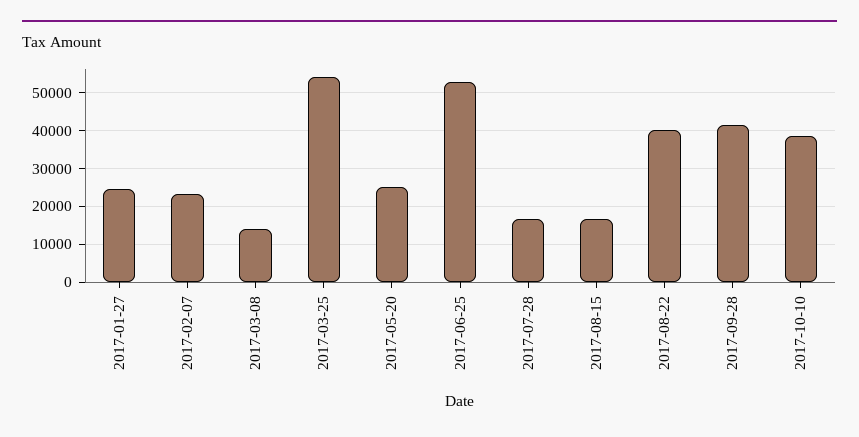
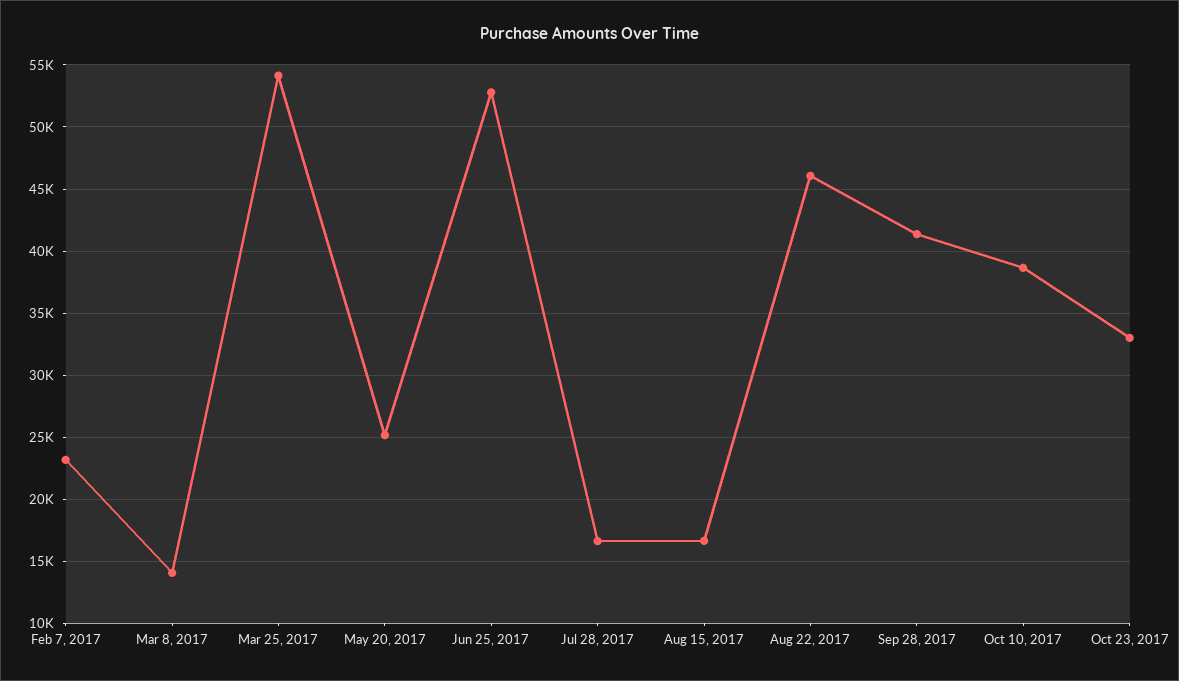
2017-01-27: 24000 -> none
2017-08-22: 40000 -> 46000
Oct 23, 2017: none -> 33000

